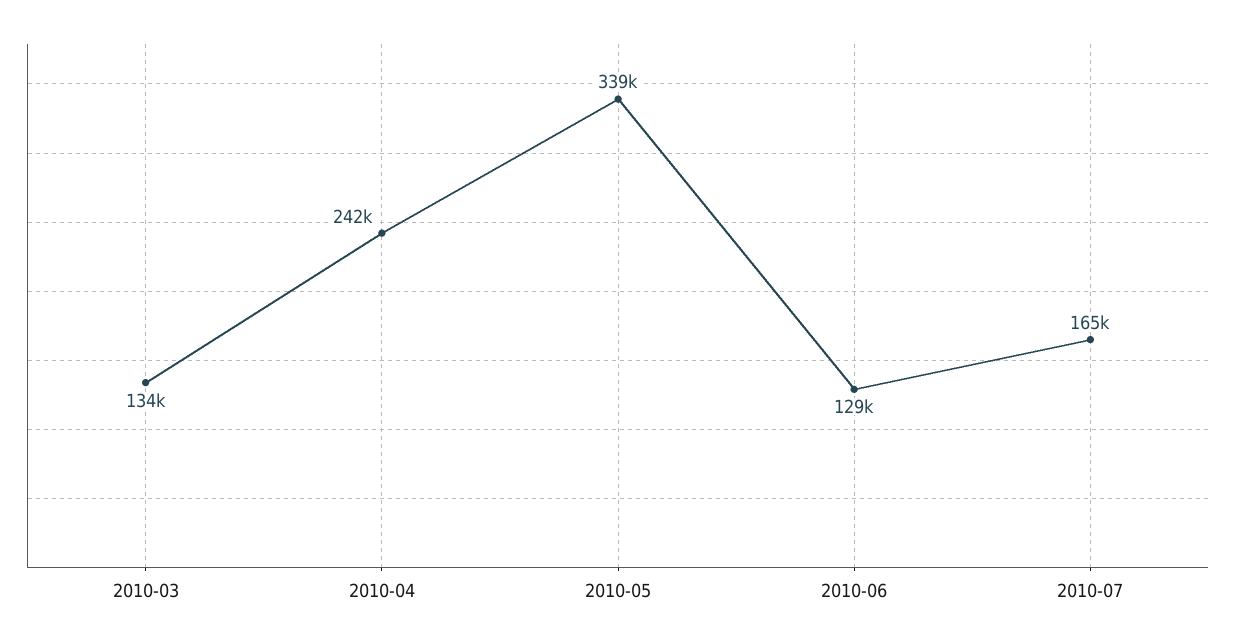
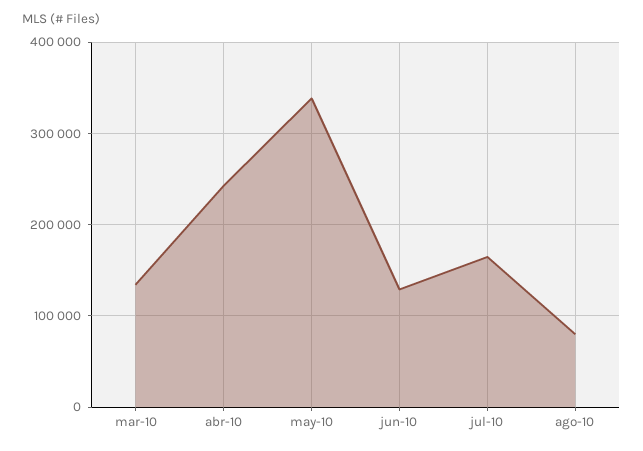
ago-10: none -> 80000

